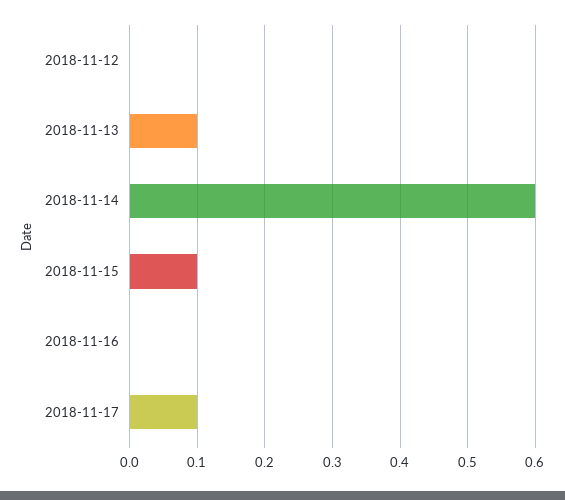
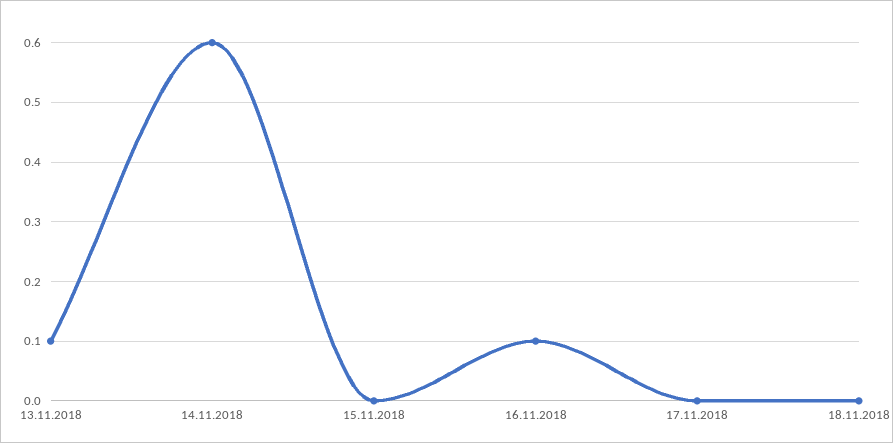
2018-11-12: 0 -> none
2018-11-15: 0.1 -> 0
2018-11-16: 0 -> 0.1
2018-11-17: 0.1 -> 0
18.11.2018: none -> 0

